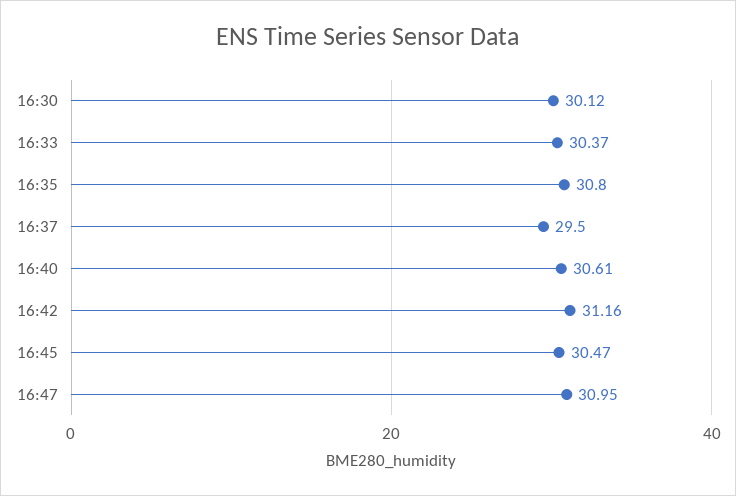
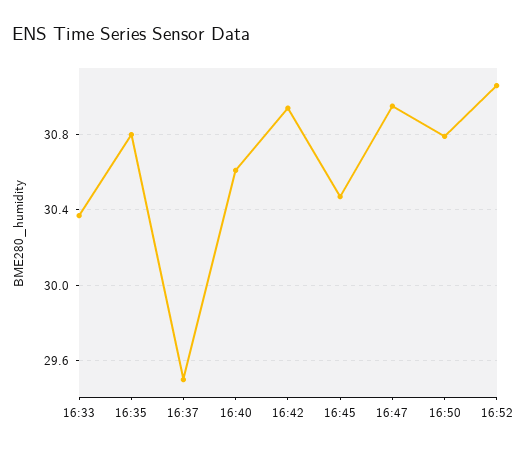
16:30: 30.12 -> none
16:42: 31.16 -> 30.95
16:50: none -> 30.8
16:52: none -> 31.05

